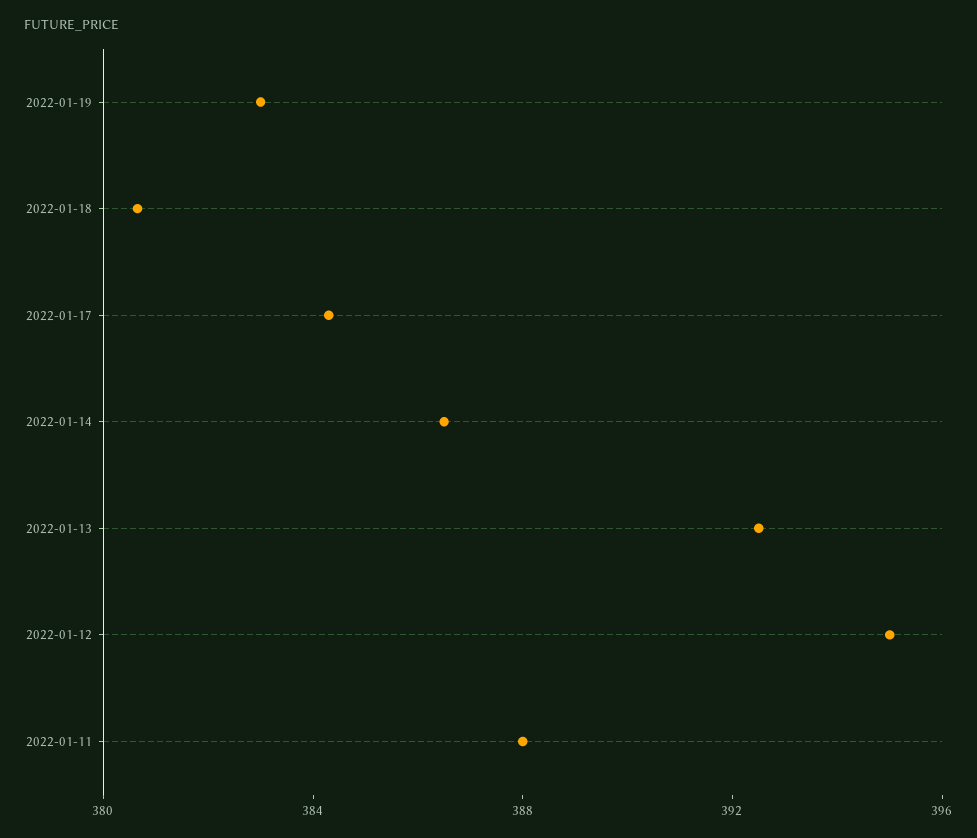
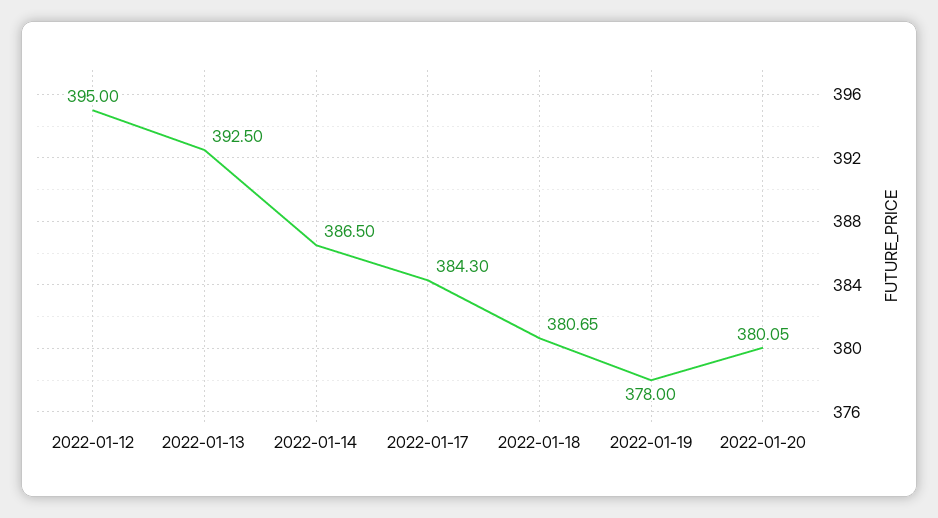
2022-01-19: 383 -> 378
2022-01-11: 388 -> none
2022-01-20: none -> 380.05

